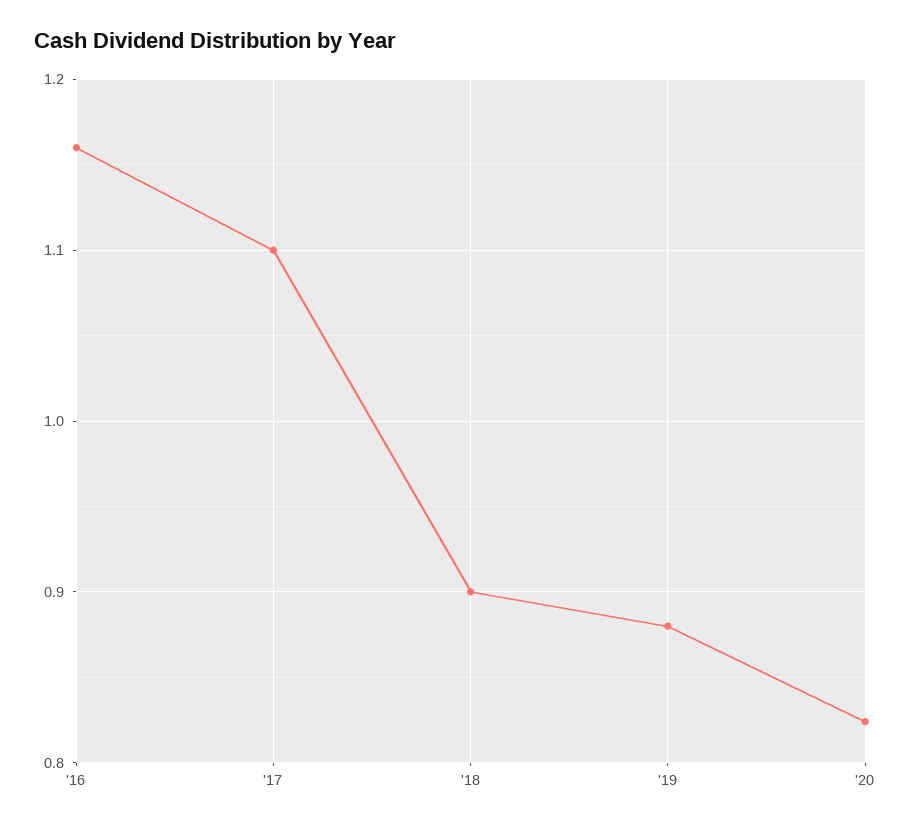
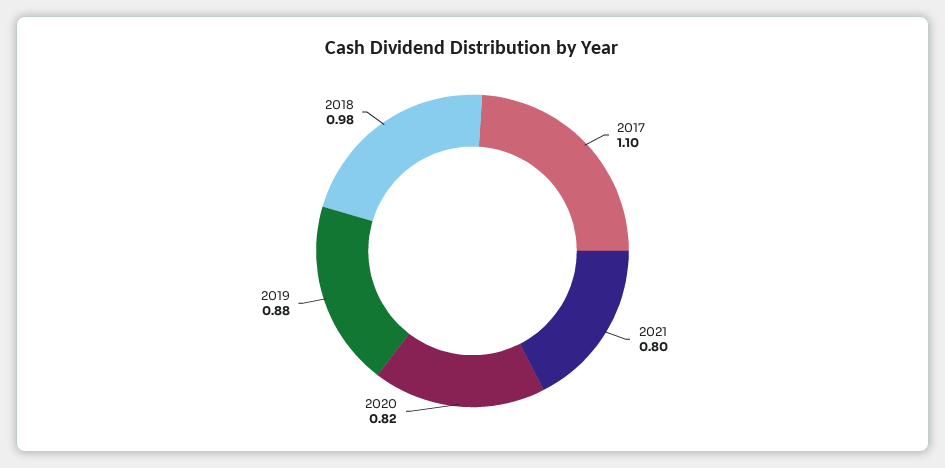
'16: 1.16 -> none
'18: 0.9 -> 0.98
2021: none -> 0.8

